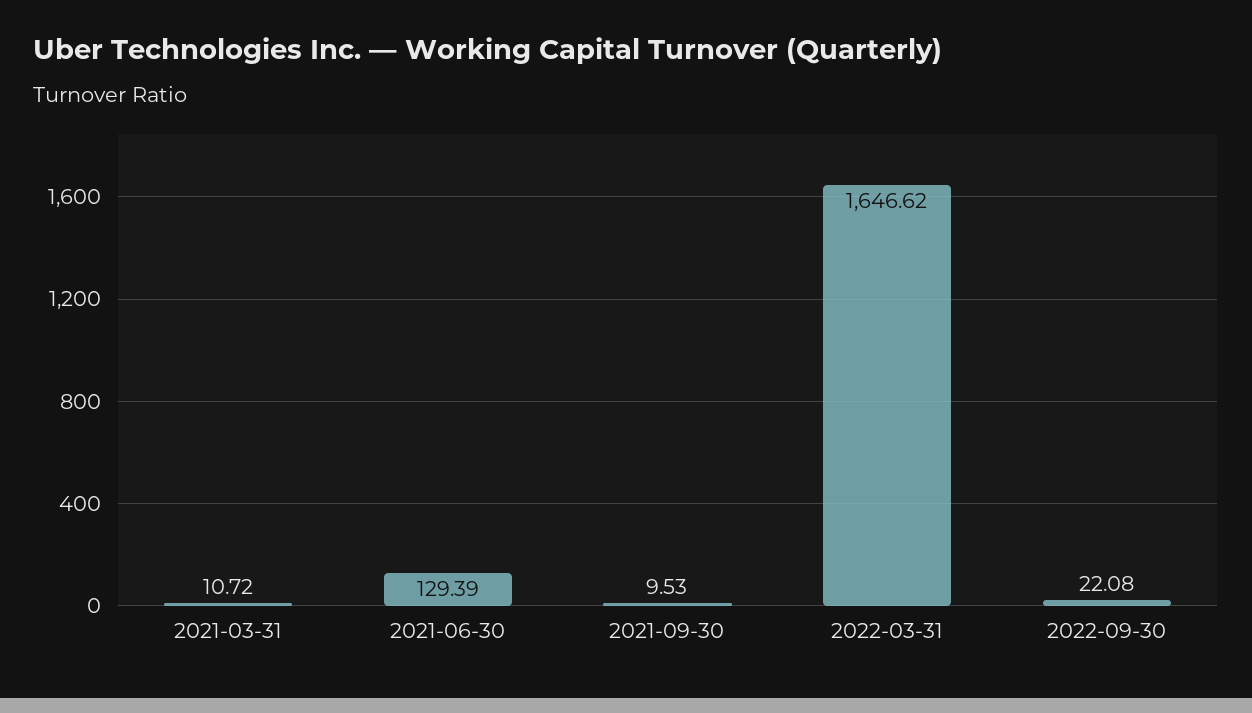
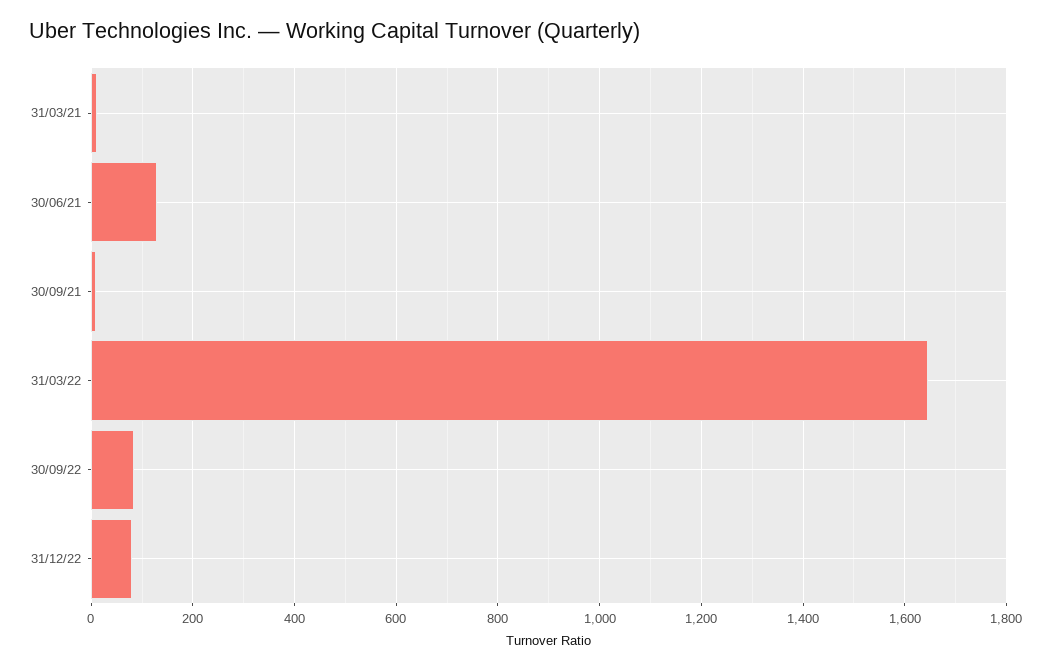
2022-09-30: 22.08 -> 80
31/12/22: none -> 80

